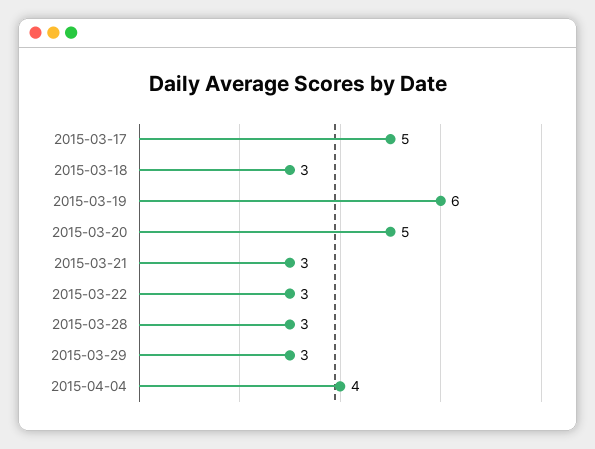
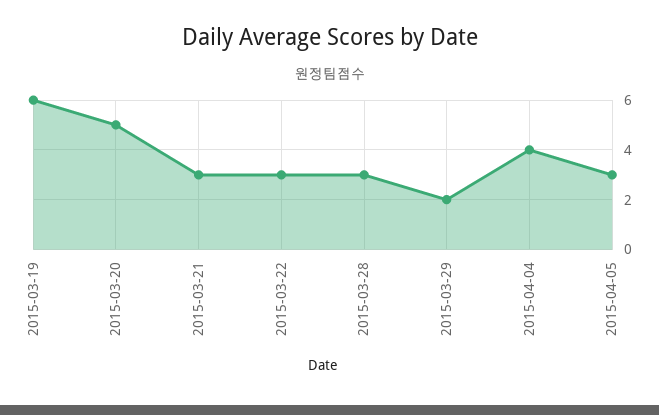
2015-03-17: 5 -> none
2015-03-18: 3 -> none
2015-03-29: 3 -> 2
2015-04-05: none -> 3

